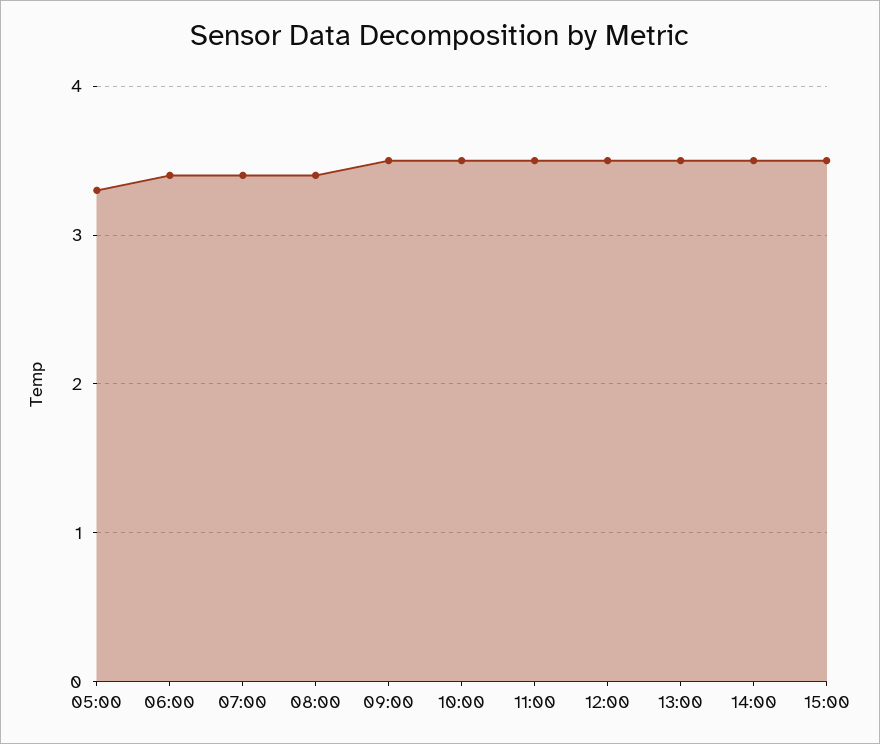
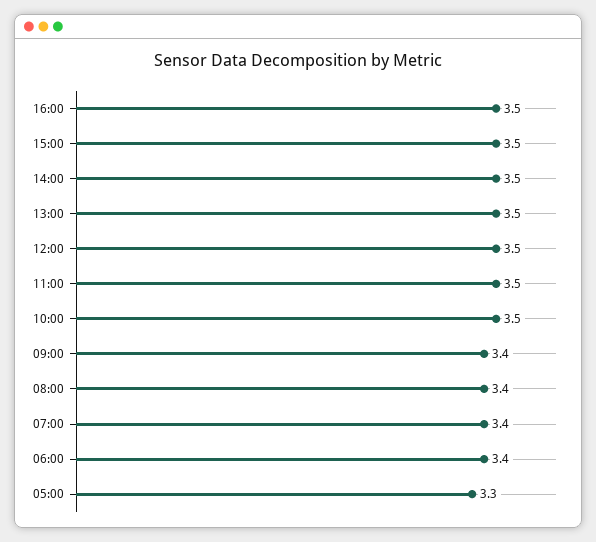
09:00: 3.5 -> 3.4
16:00: none -> 3.5

